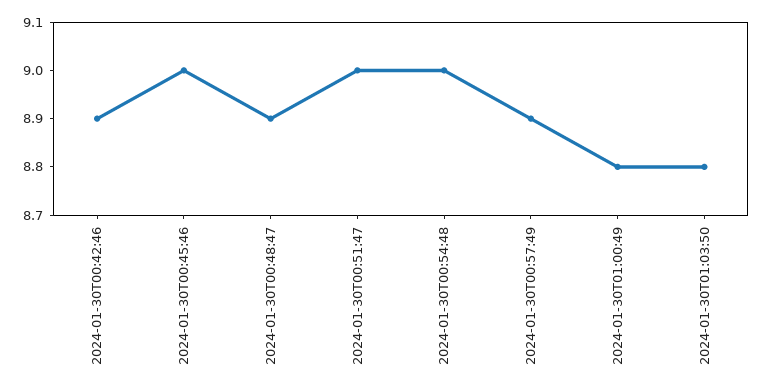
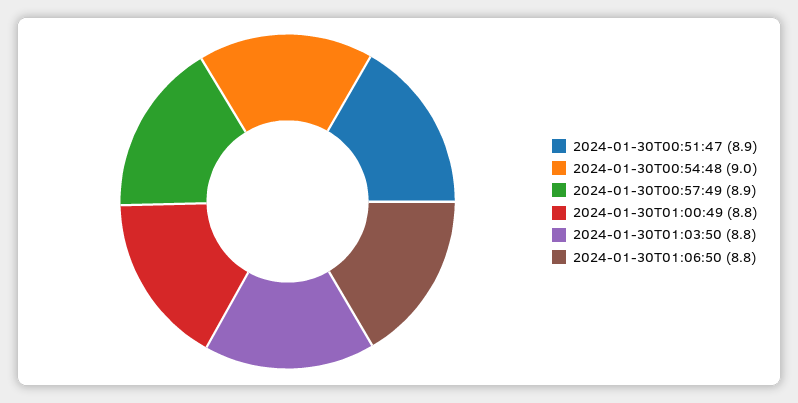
2024-01-30T00:42:46: 8.9 -> none
2024-01-30T00:45:46: 9 -> none
2024-01-30T00:48:47: 8.9 -> none
2024-01-30T00:51:47: 9 -> 8.9
2024-01-30T01:06:50: none -> 8.8

